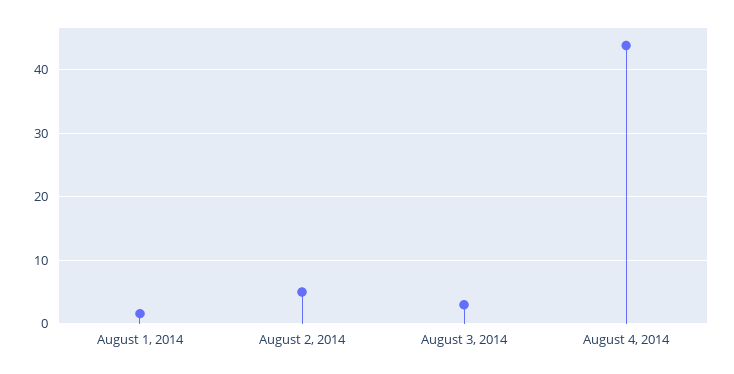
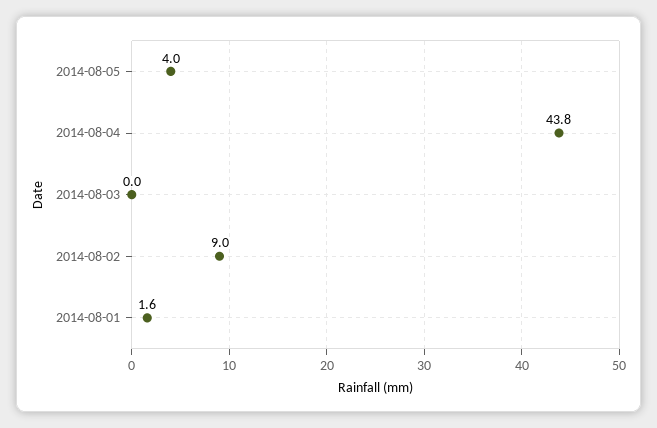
August 2, 2014: 5 -> 9
August 3, 2014: 3 -> 0
2014-08-05: none -> 4

